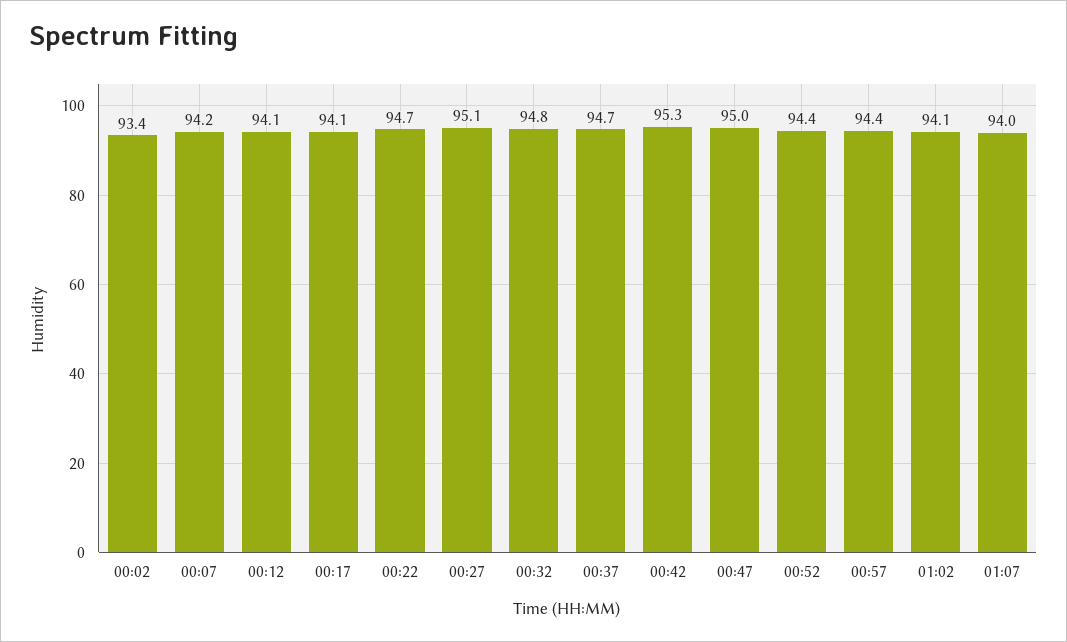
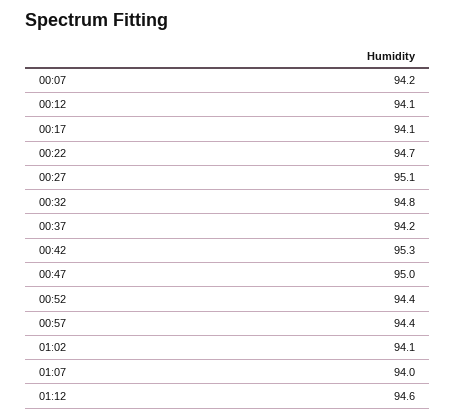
00:02: 93.4 -> none
00:37: 94.7 -> 94.2
01:12: none -> 94.6

